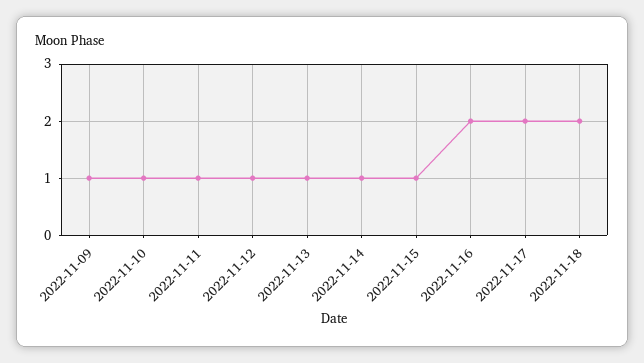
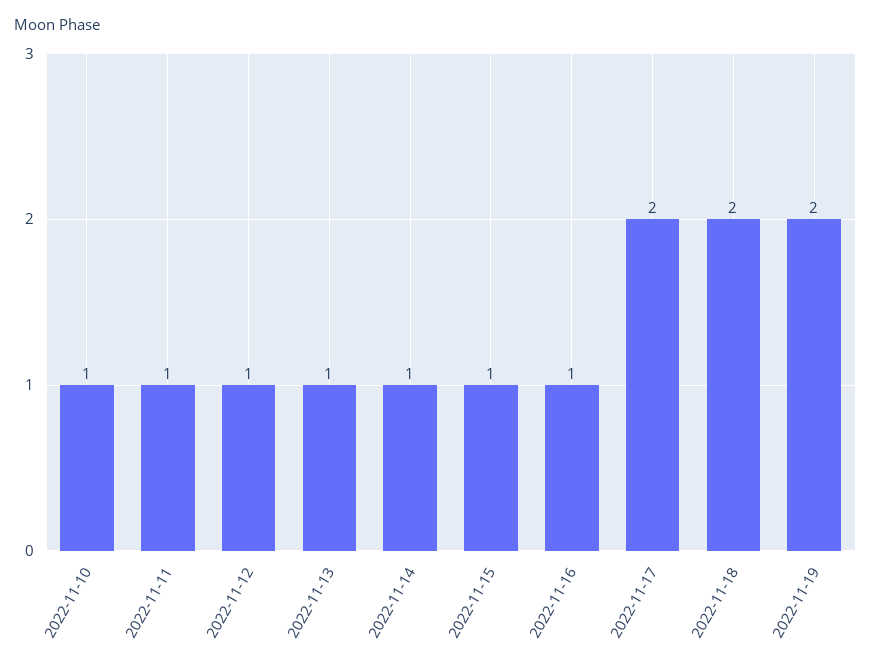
2022-11-09: 1 -> none
2022-11-16: 2 -> 1
2022-11-19: none -> 2

